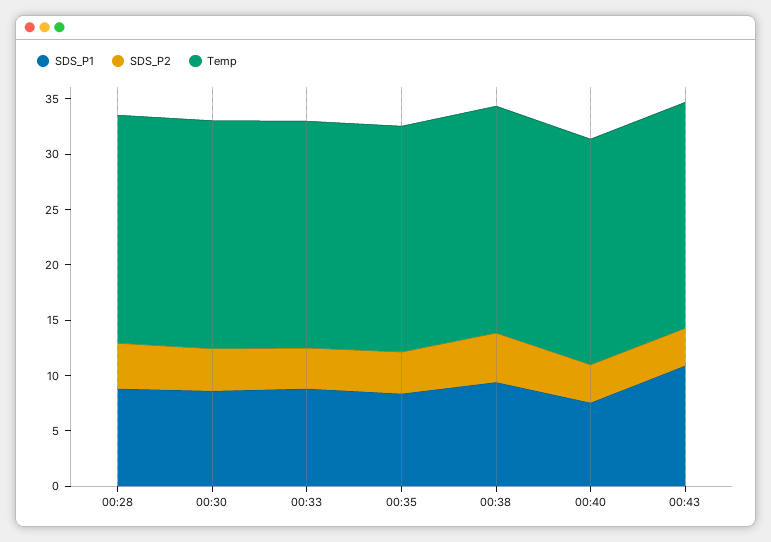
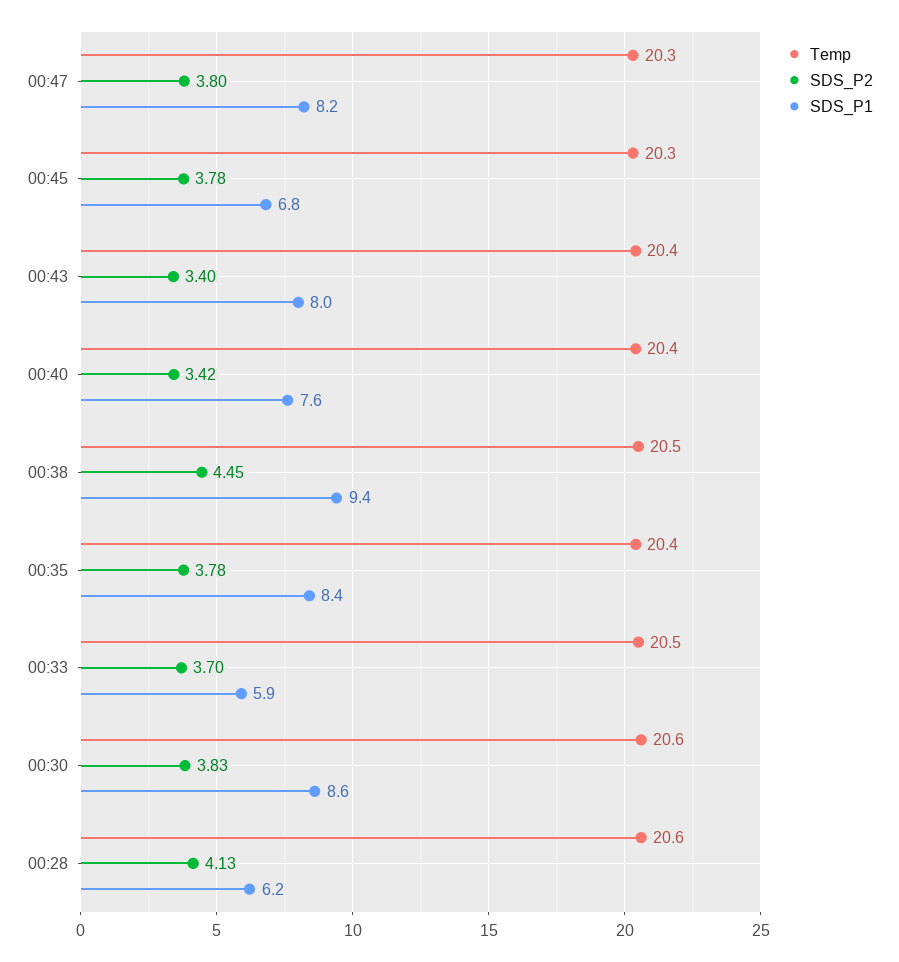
SDS_P1, 00:28: 9 -> 6.2
SDS_P1, 00:33: 9 -> 5.9
SDS_P1, 00:43: 11 -> 8
Temp, 00:47: none -> 20.3
SDS_P2, 00:47: none -> 3.8
SDS_P1, 00:47: none -> 8.2
Temp, 00:45: none -> 20.3
SDS_P2, 00:45: none -> 3.78
SDS_P1, 00:45: none -> 6.8

